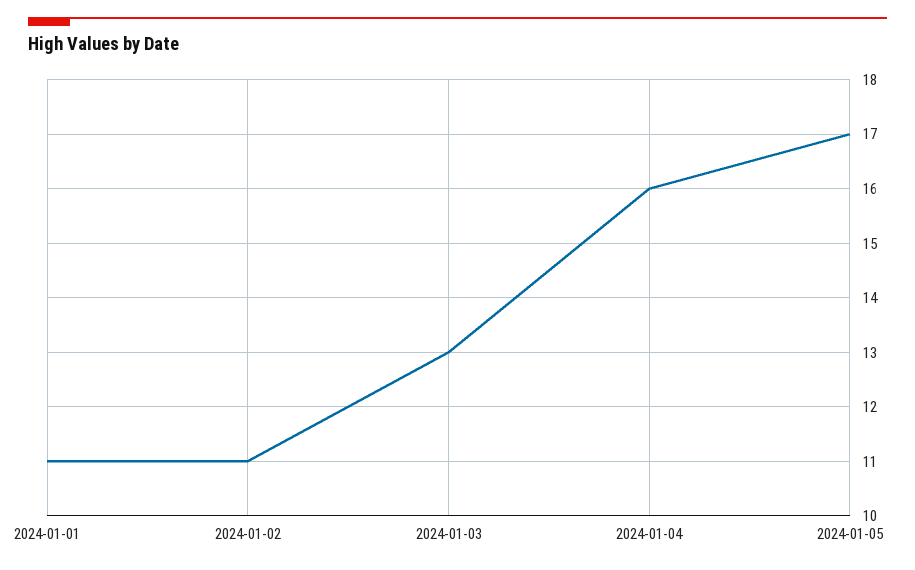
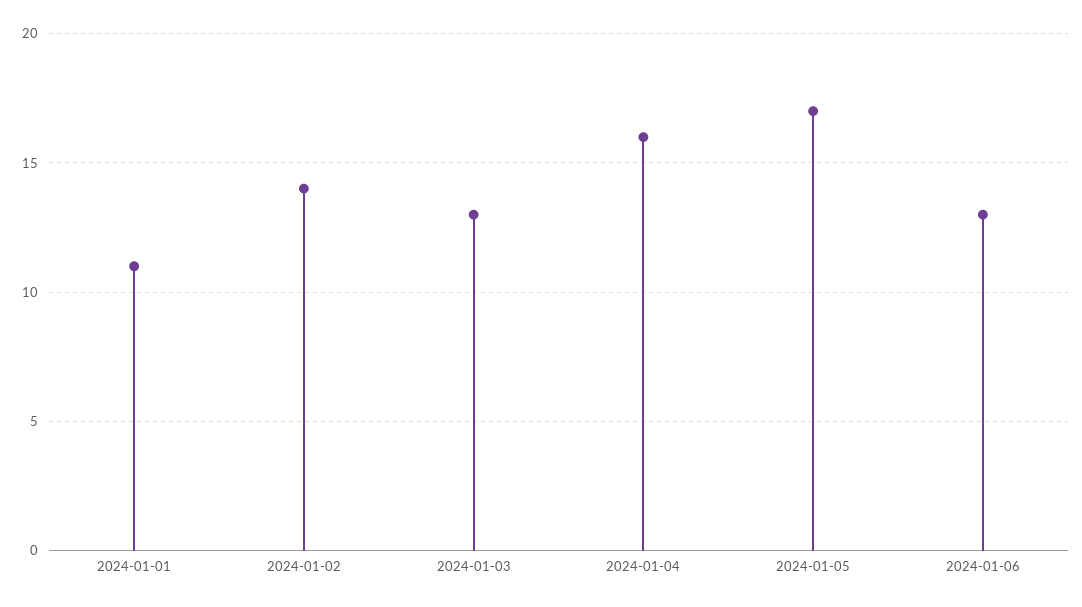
2024-01-02: 11 -> 14
2024-01-06: none -> 13

